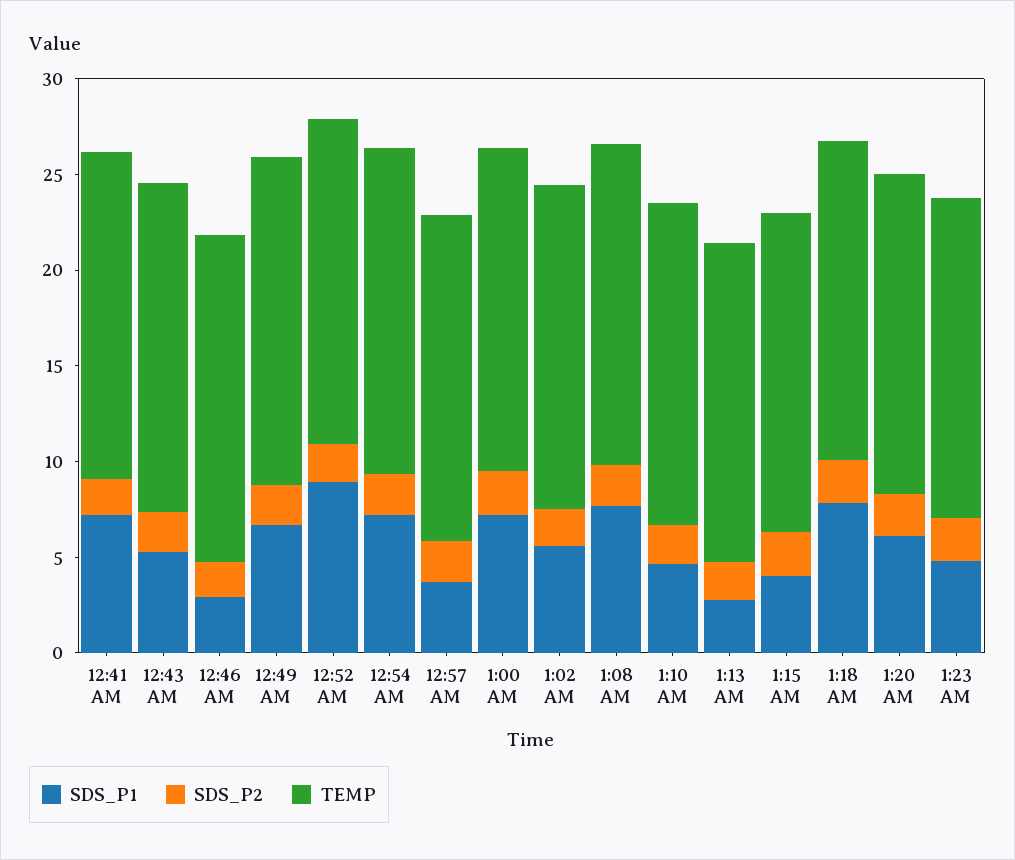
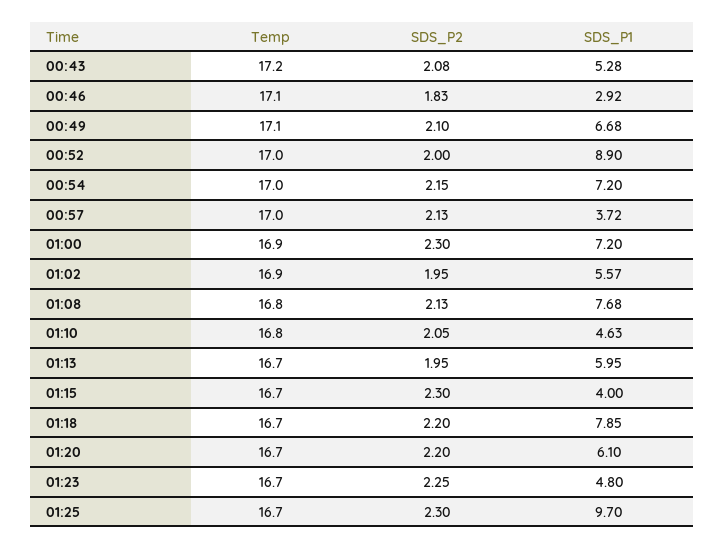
SDS_P1, 12:41 AM: 7 -> none
SDS_P2, 12:41 AM: 2 -> none
TEMP, 12:41 AM: 17 -> none
SDS_P1, 1:13 AM: 3 -> 5.95
TEMP, 01:25: none -> 16.7
SDS_P2, 01:25: none -> 2.3
SDS_P1, 01:25: none -> 9.7

